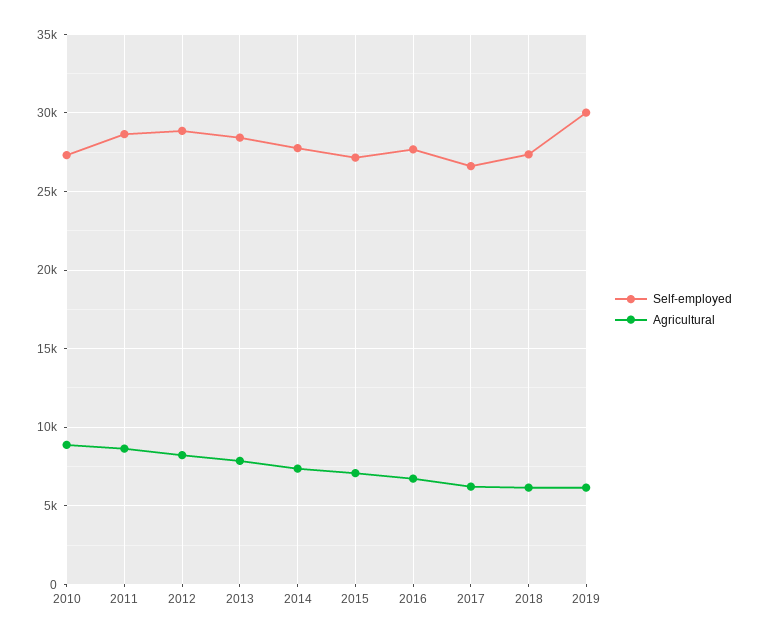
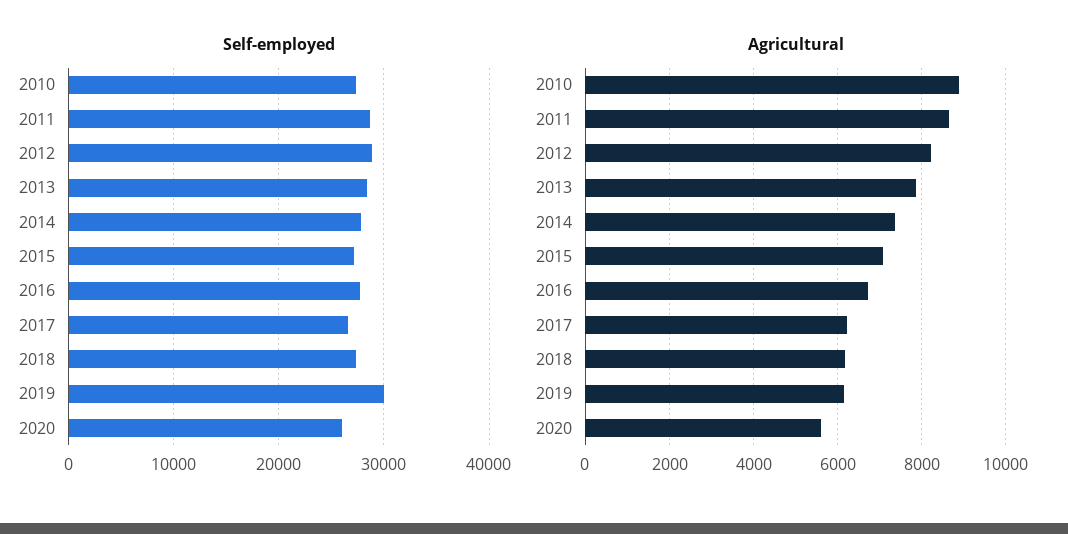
Self-employed, 2020: none -> 26000
Agricultural, 2020: none -> 5600

